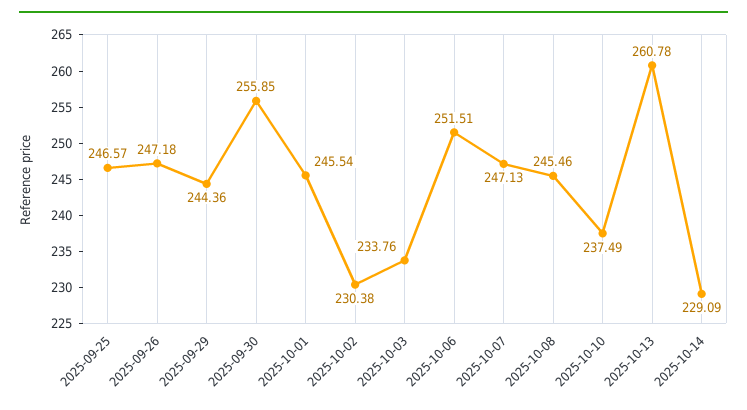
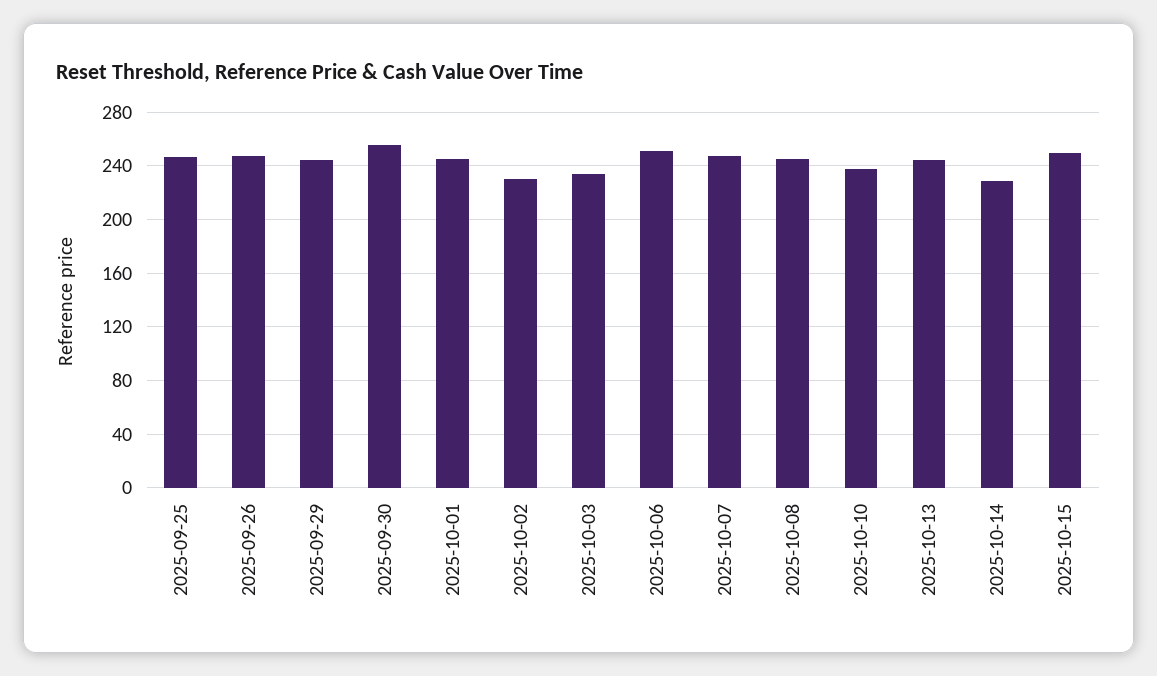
2025-10-13: 260.78 -> 245
2025-10-15: none -> 250

